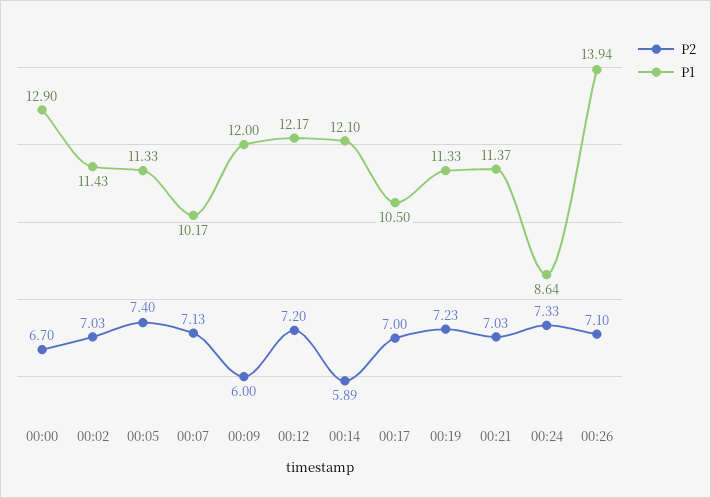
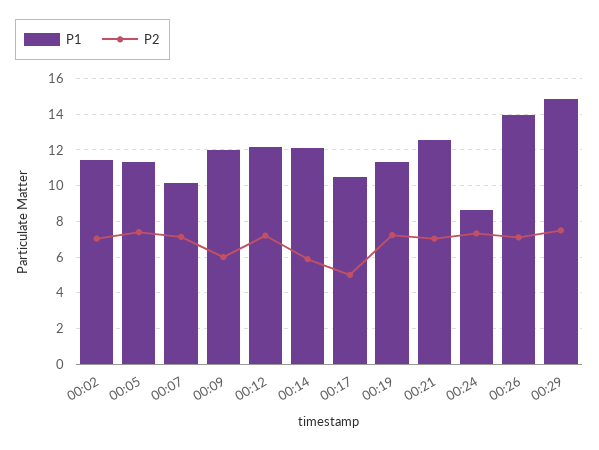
P2, 00:00: 6.7 -> none
P1, 00:00: 12.9 -> none
P2, 00:17: 7 -> 5
P1, 00:21: 11.37 -> 12.5
P1, 00:29: none -> 15
P2, 00:29: none -> 7.5

